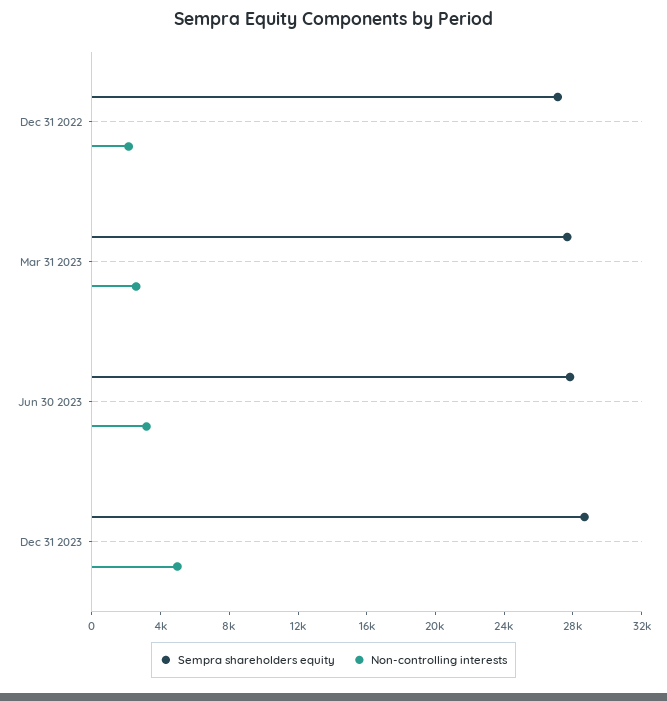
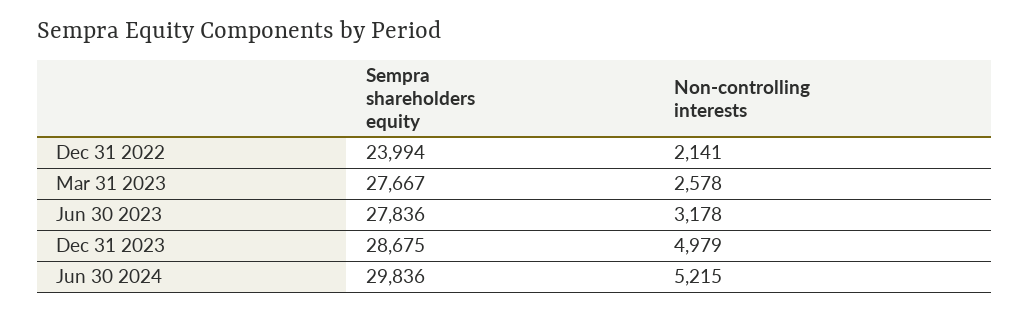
Sempra shareholders equity, Dec 31 2022: 27000 -> 23994
Sempra shareholders equity, Jun 30 2024: none -> 29836
Non-controlling interests, Jun 30 2024: none -> 5215

